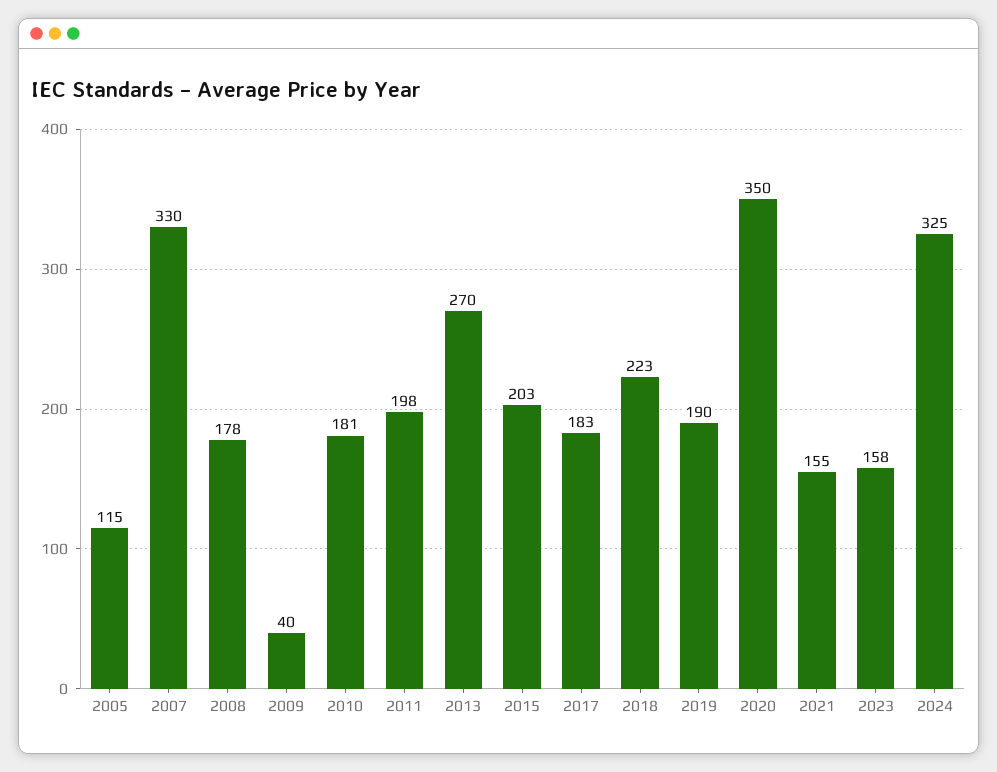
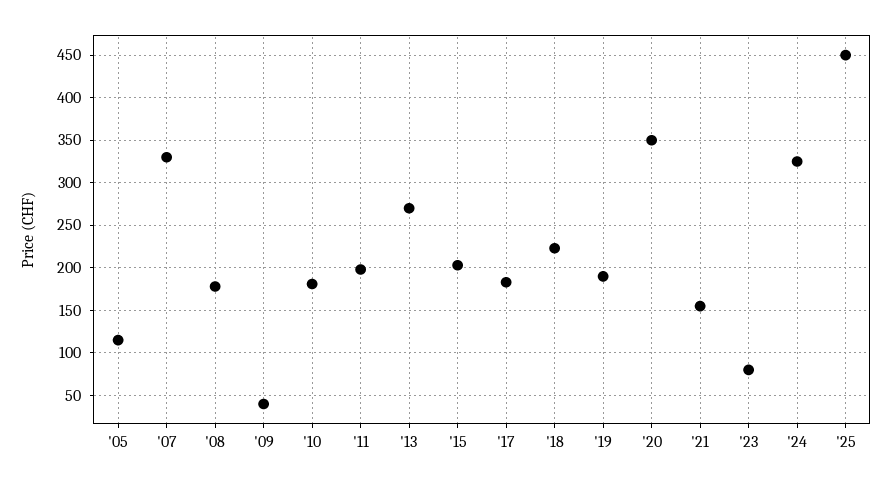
2023: 158 -> 80
'25: none -> 450

